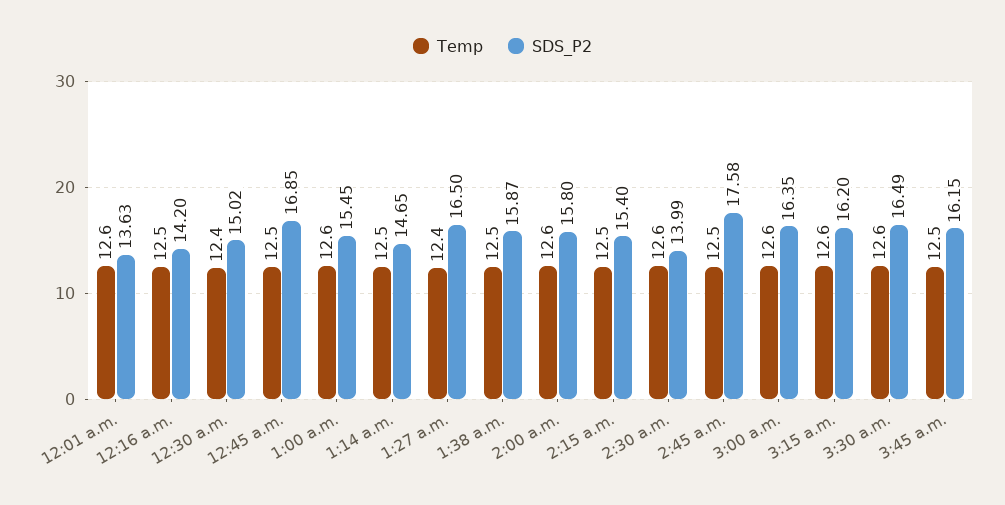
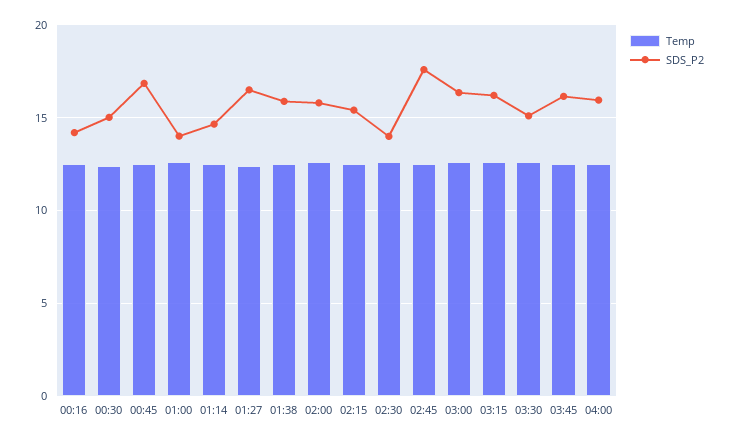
Temp, 12:01 a.m.: 12.6 -> none
SDS_P2, 12:01 a.m.: 13.63 -> none
SDS_P2, 1:00 a.m.: 15.45 -> 14
SDS_P2, 3:30 a.m.: 16.49 -> 15
Temp, 04:00: none -> 12.5
SDS_P2, 04:00: none -> 16

